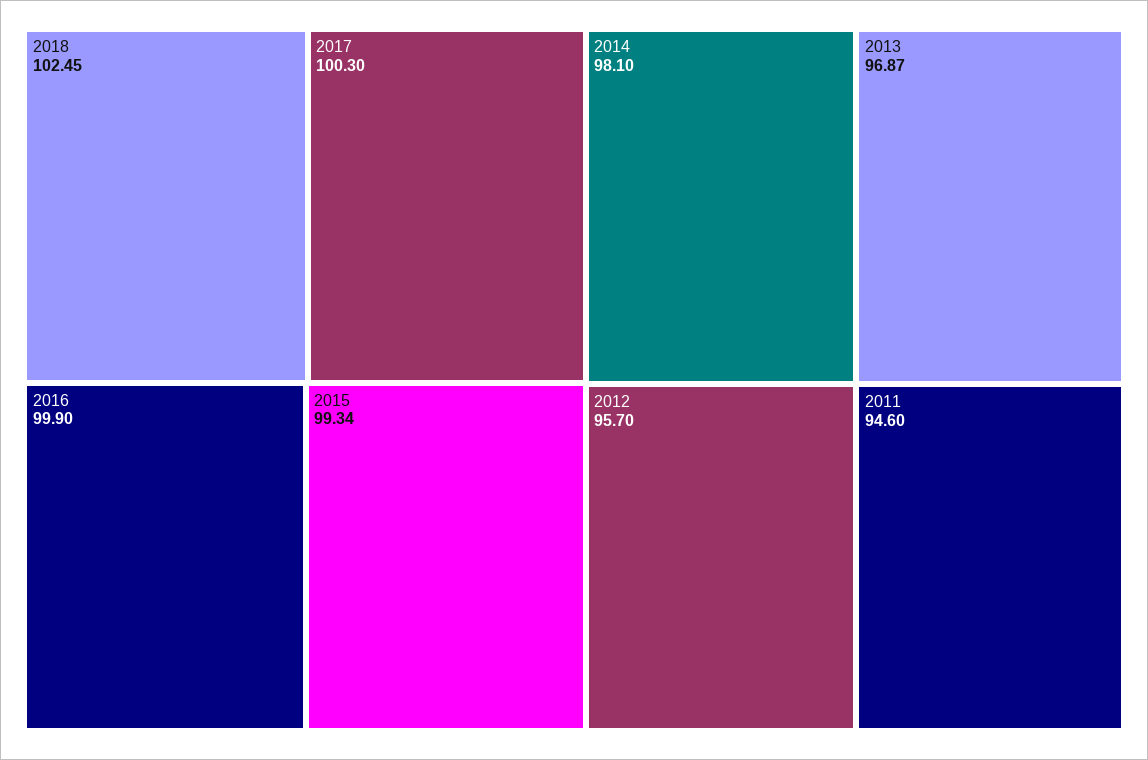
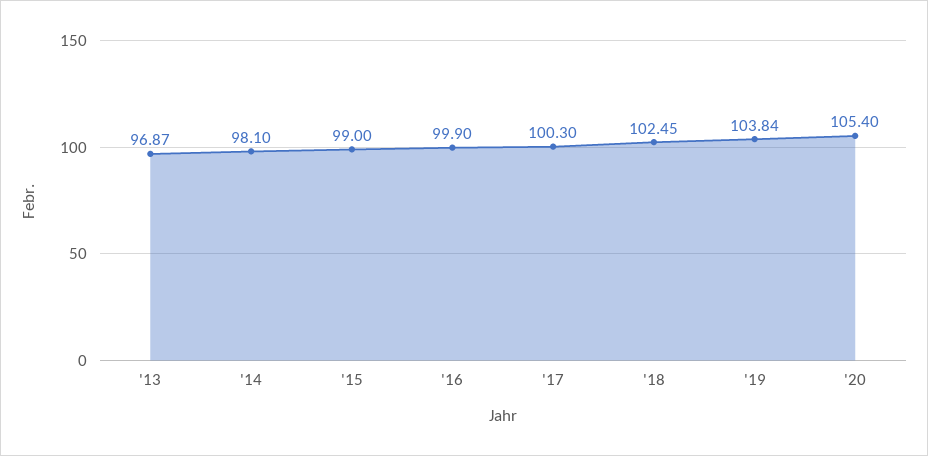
2015: 99.34 -> 99
2012: 95.7 -> none
2011: 94.6 -> none
'19: none -> 103.84
'20: none -> 105.4

